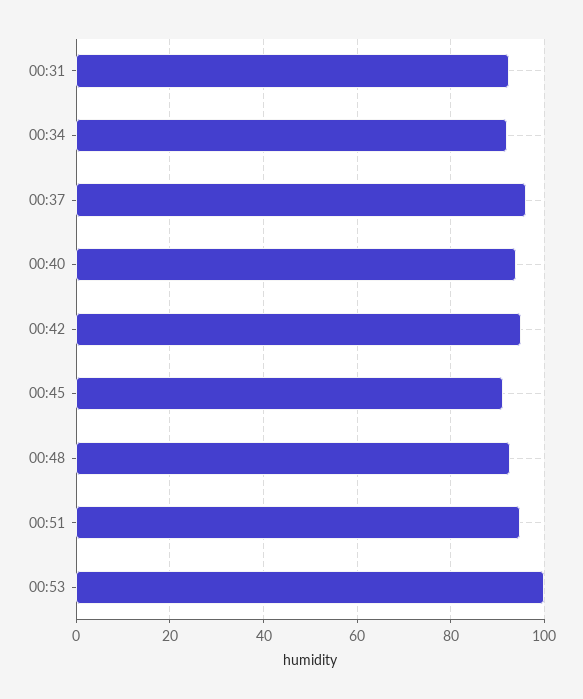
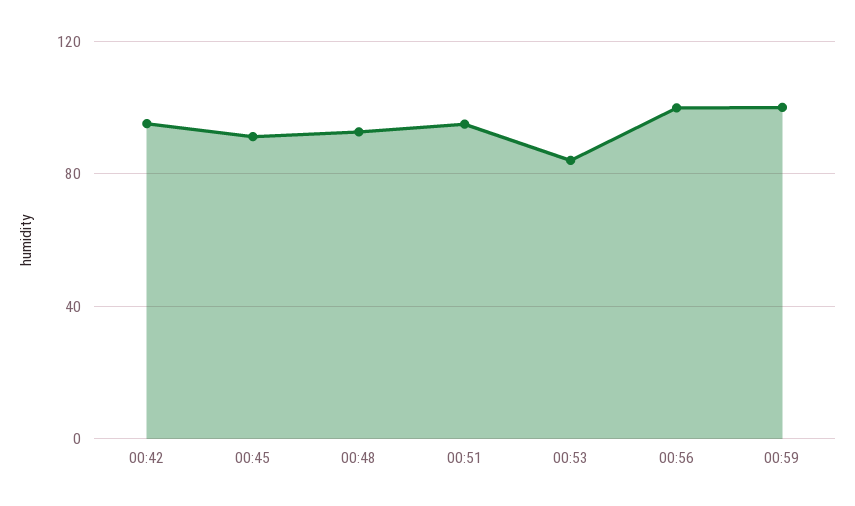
00:31: 92 -> none
00:34: 92 -> none
00:37: 96 -> none
00:40: 94 -> none
00:53: 100 -> 85
00:56: none -> 100
00:59: none -> 100

